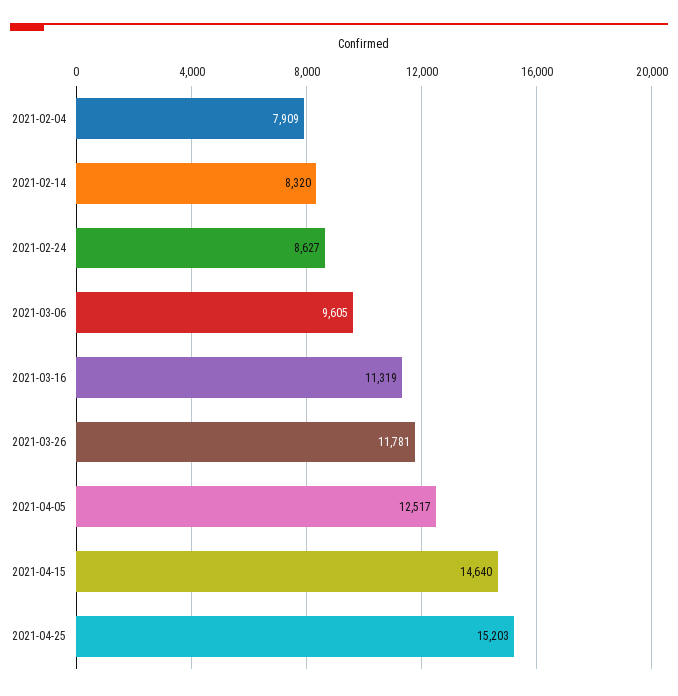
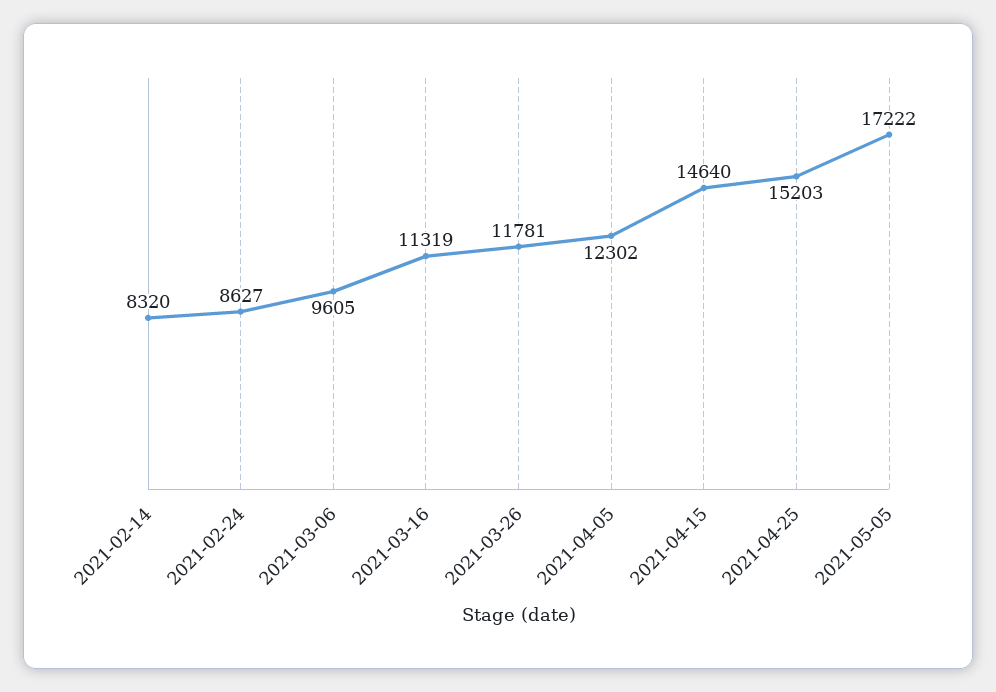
2021-02-04: 7909 -> none
2021-04-05: 12517 -> 12302
2021-05-05: none -> 17222

